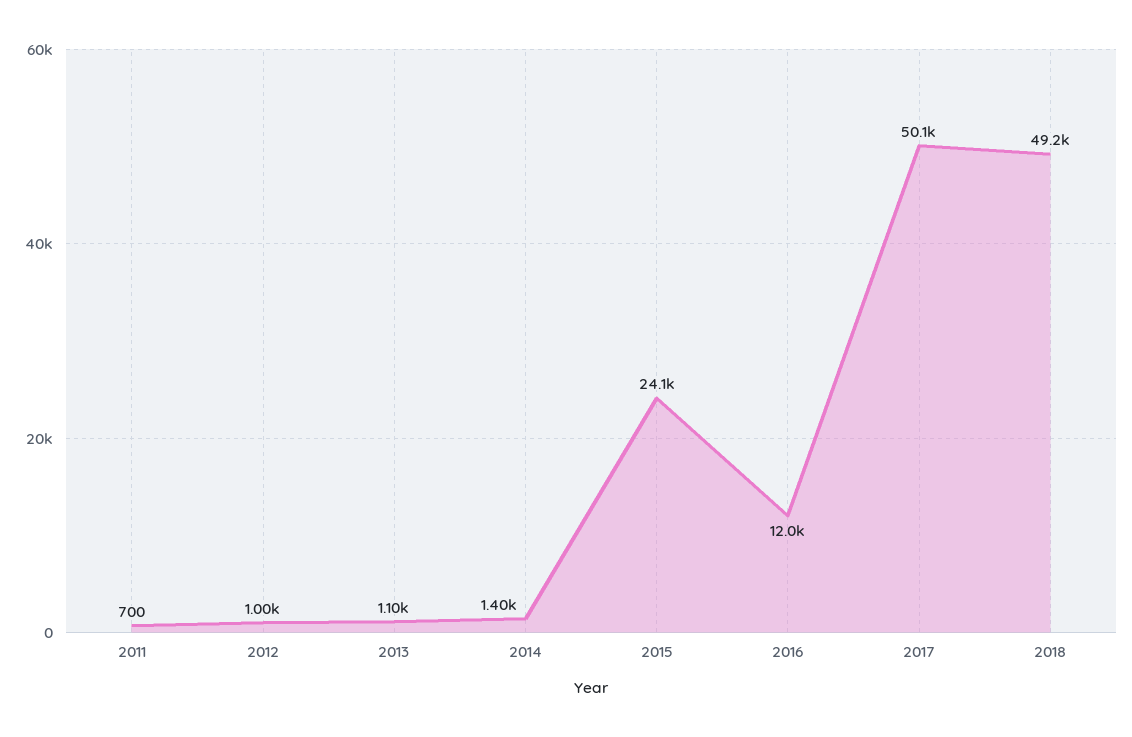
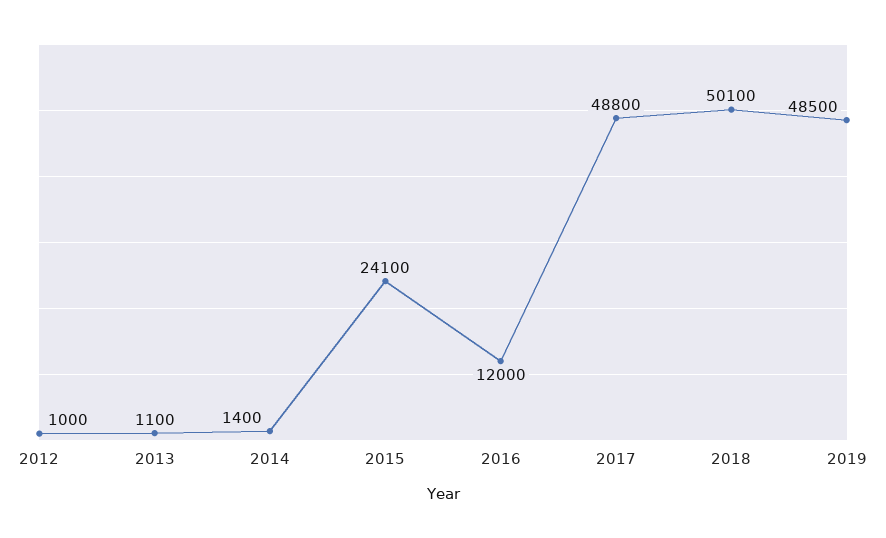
2011: 700 -> none
2017: 50100 -> 48800
2018: 49200 -> 50100
2019: none -> 48500

